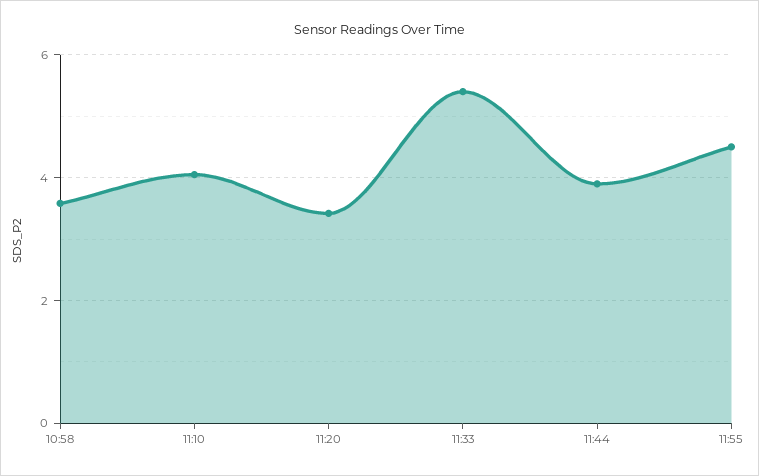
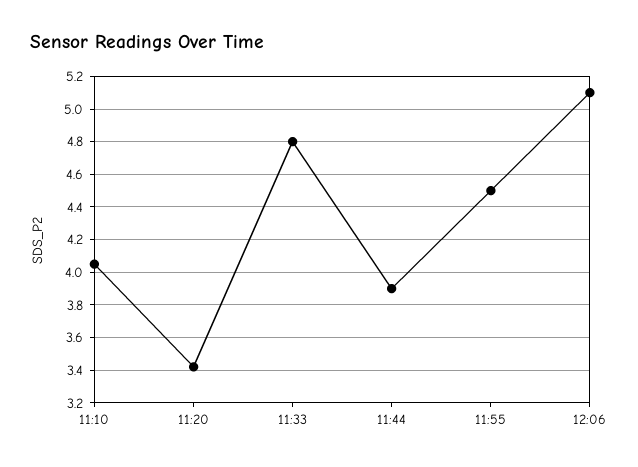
10:58: 3.6 -> none
11:33: 5.4 -> 4.8
12:06: none -> 5.1

